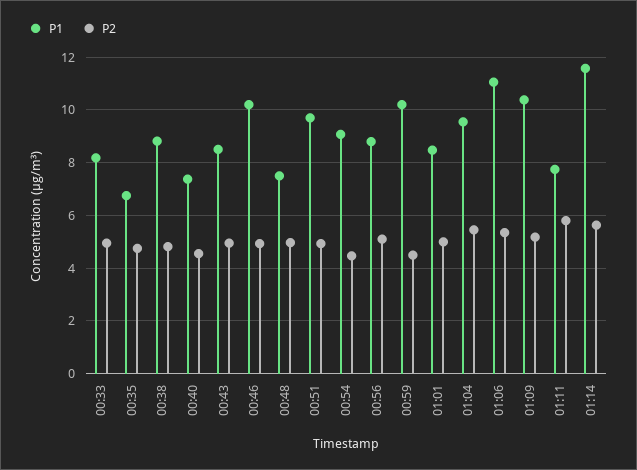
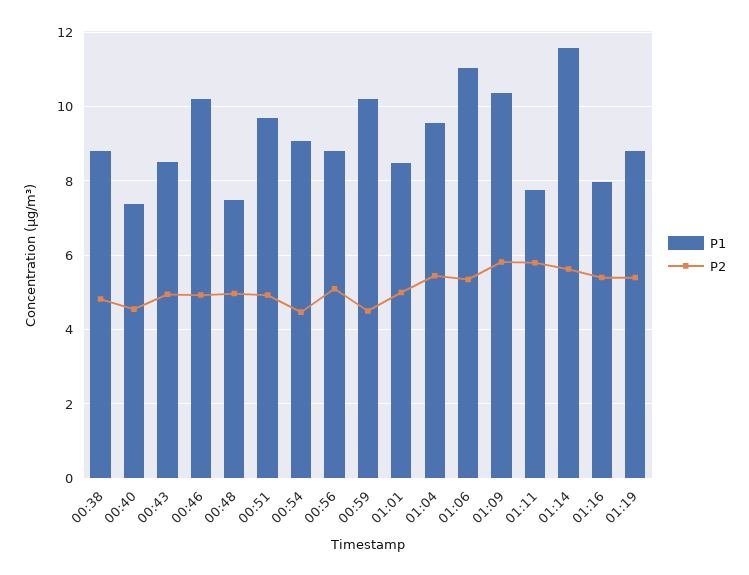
P1, 00:33: 8.25 -> none
P2, 00:33: 5 -> none
P1, 00:35: 6.75 -> none
P2, 00:35: 4.75 -> none
P2, 01:09: 5.25 -> 5.8
P1, 01:16: none -> 8
P2, 01:16: none -> 5.4
P1, 01:19: none -> 8.8
P2, 01:19: none -> 5.4

